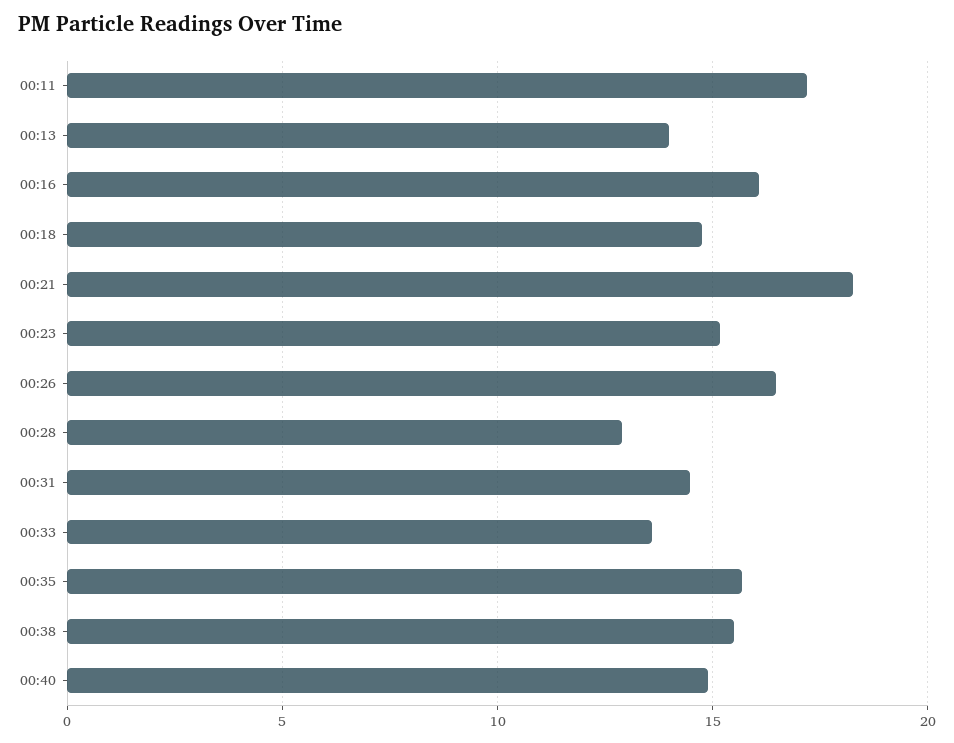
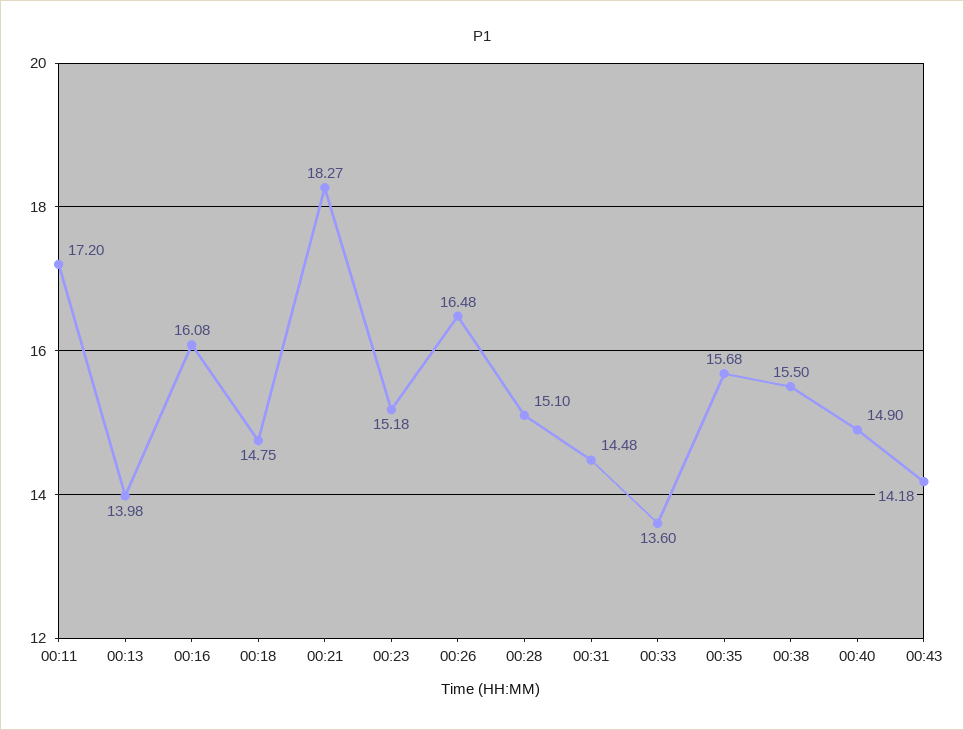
00:28: 13 -> 15.1
00:43: none -> 14.18

